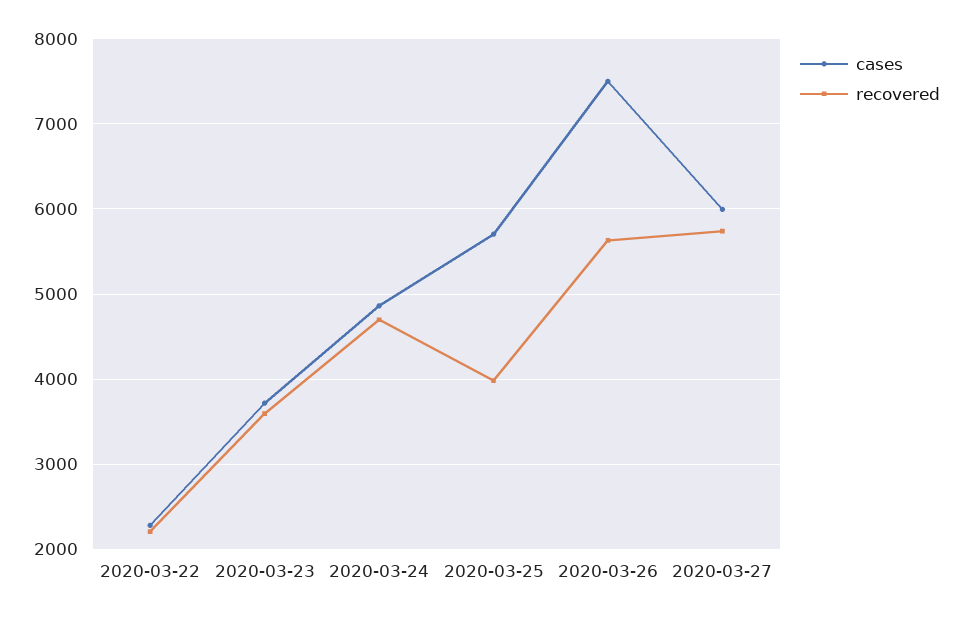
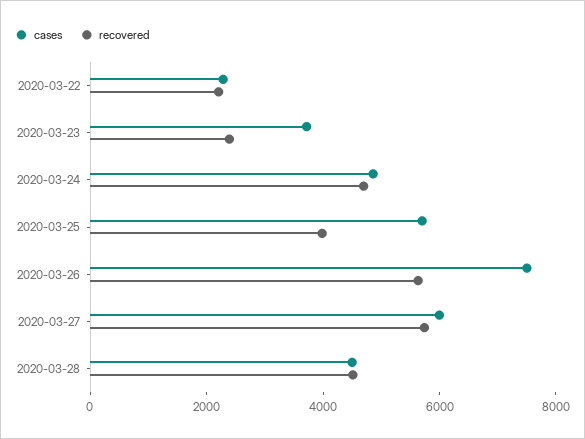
recovered, 2020-03-23: 3600 -> 2500
cases, 2020-03-28: none -> 4500
recovered, 2020-03-28: none -> 4500

